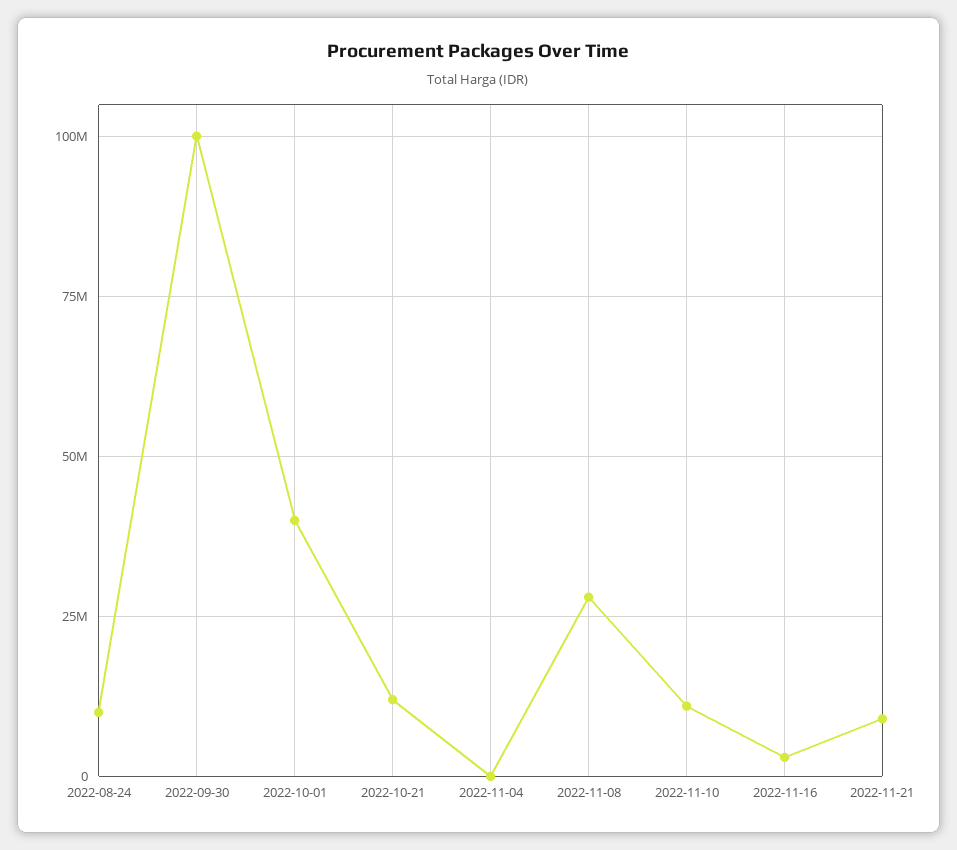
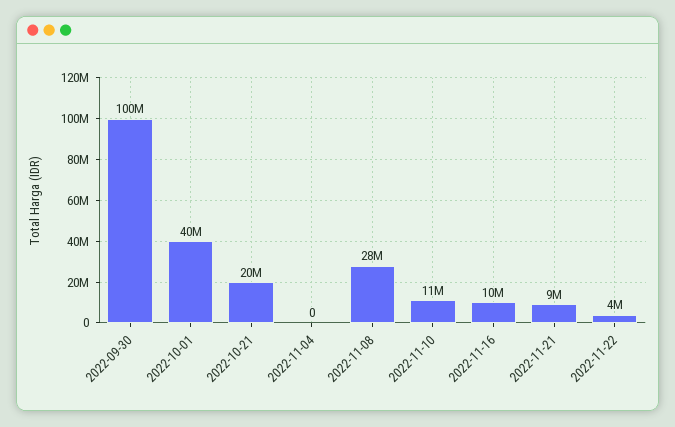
2022-08-24: 10000000 -> none
2022-10-21: 12500000 -> 20000000
2022-11-16: 2500000 -> 10000000
2022-11-22: none -> 4000000

